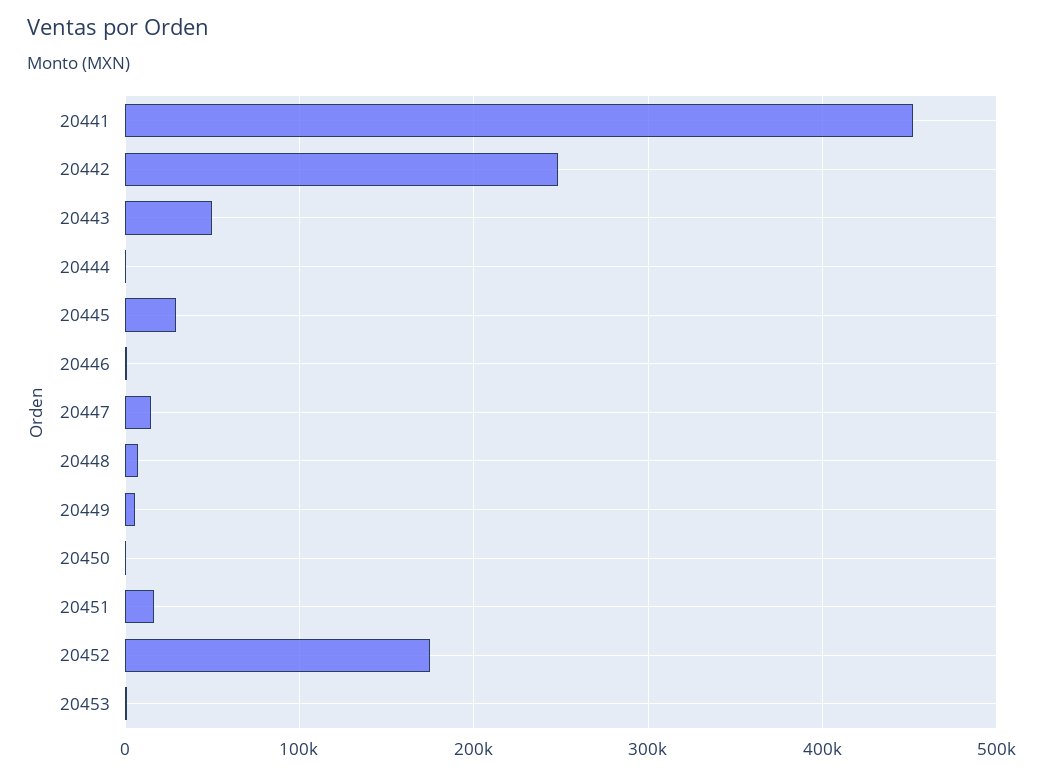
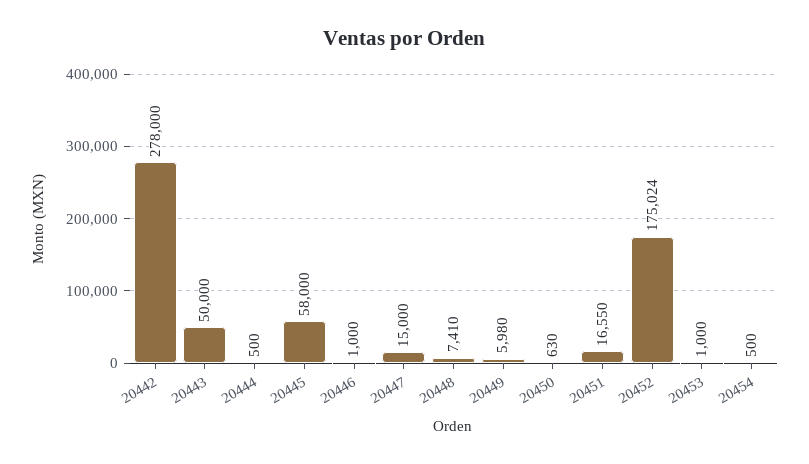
20441: 450000 -> none
20442: 250000 -> 278000
20445: 30000 -> 58000
20454: none -> 500

